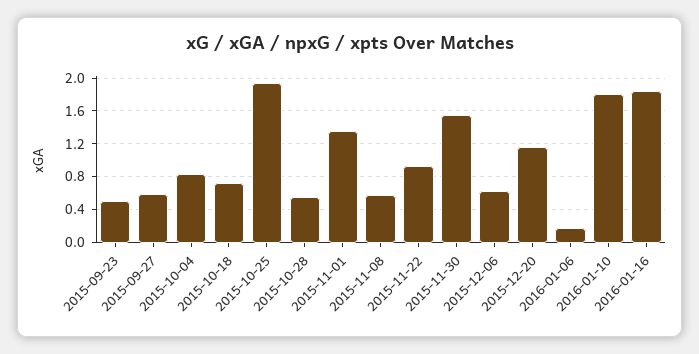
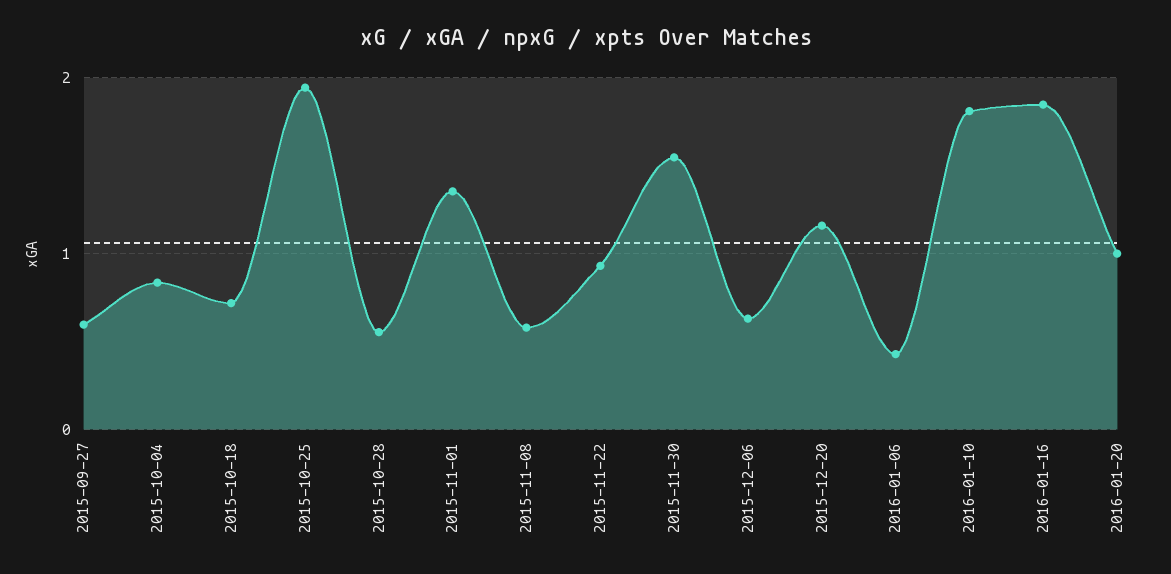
2015-09-23: 0.5 -> none
2016-01-06: 0.2 -> 0.4
2016-01-20: none -> 1

